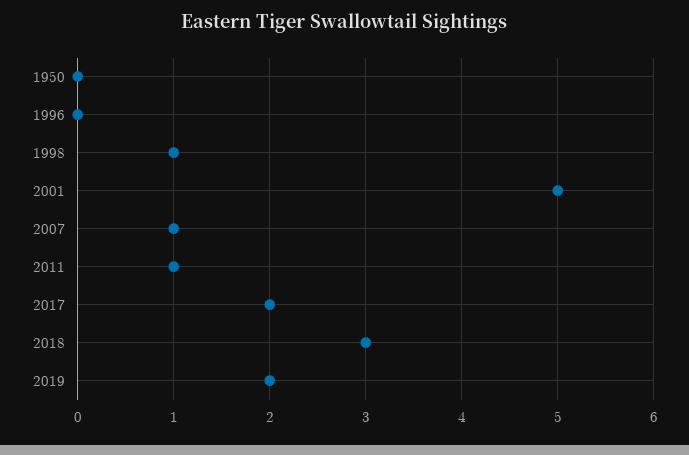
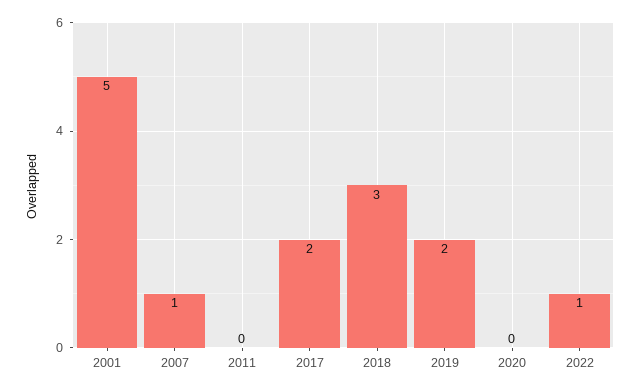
1950: 0 -> none
1996: 0 -> none
1998: 1 -> none
2011: 1 -> 0
2020: none -> 0
2022: none -> 1

